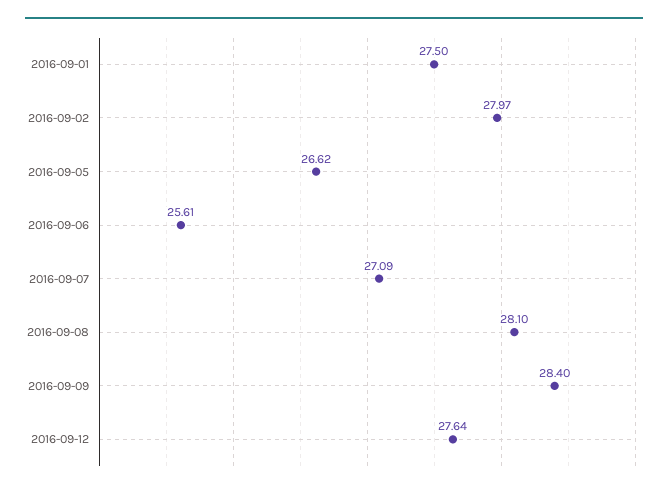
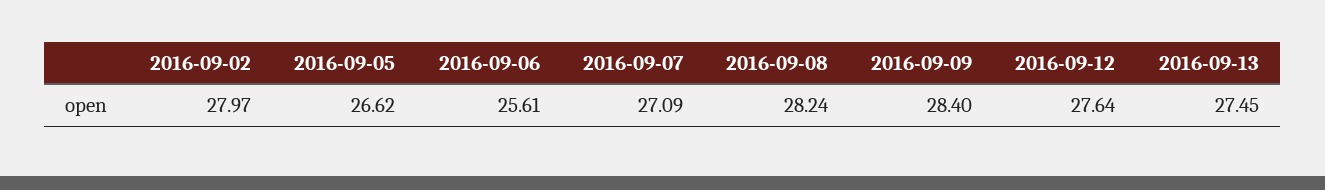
2016-09-01: 27.5 -> none
2016-09-08: 28.1 -> 28.24
2016-09-13: none -> 27.45

